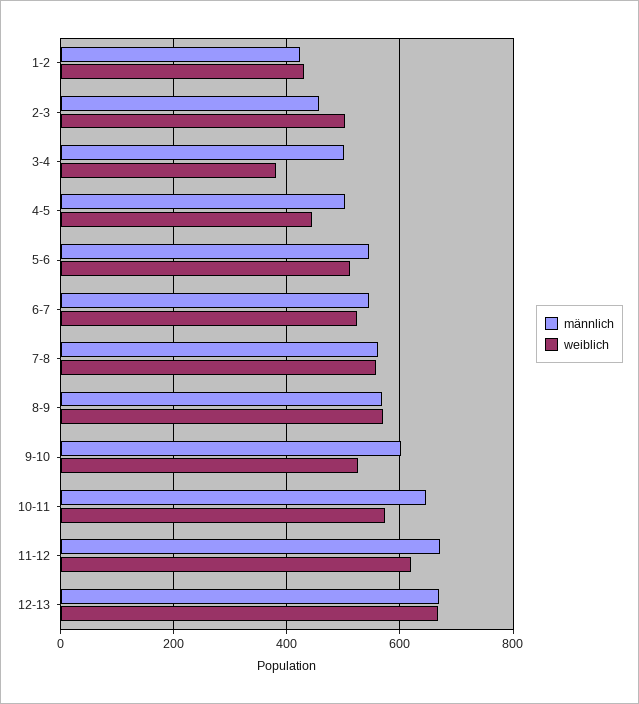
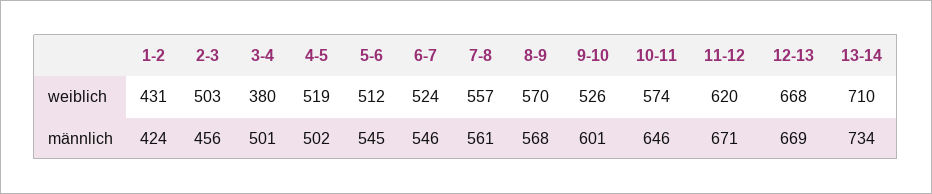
weiblich, 4-5: 440 -> 519
weiblich, 13-14: none -> 710
männlich, 13-14: none -> 734

